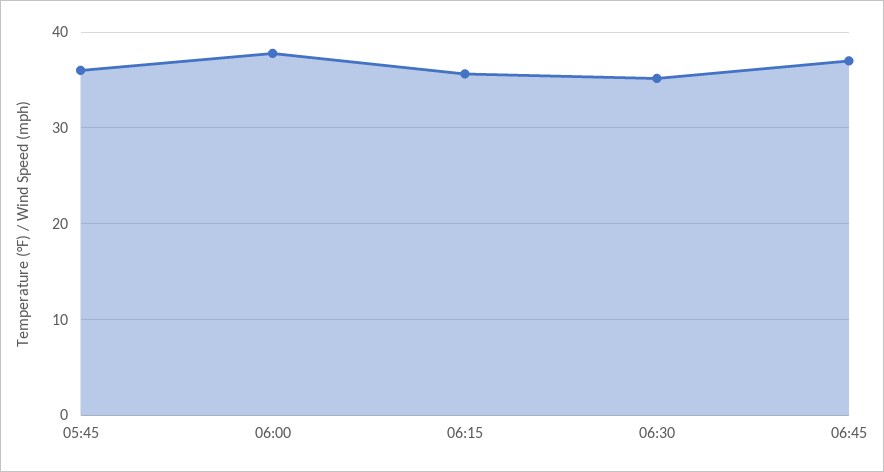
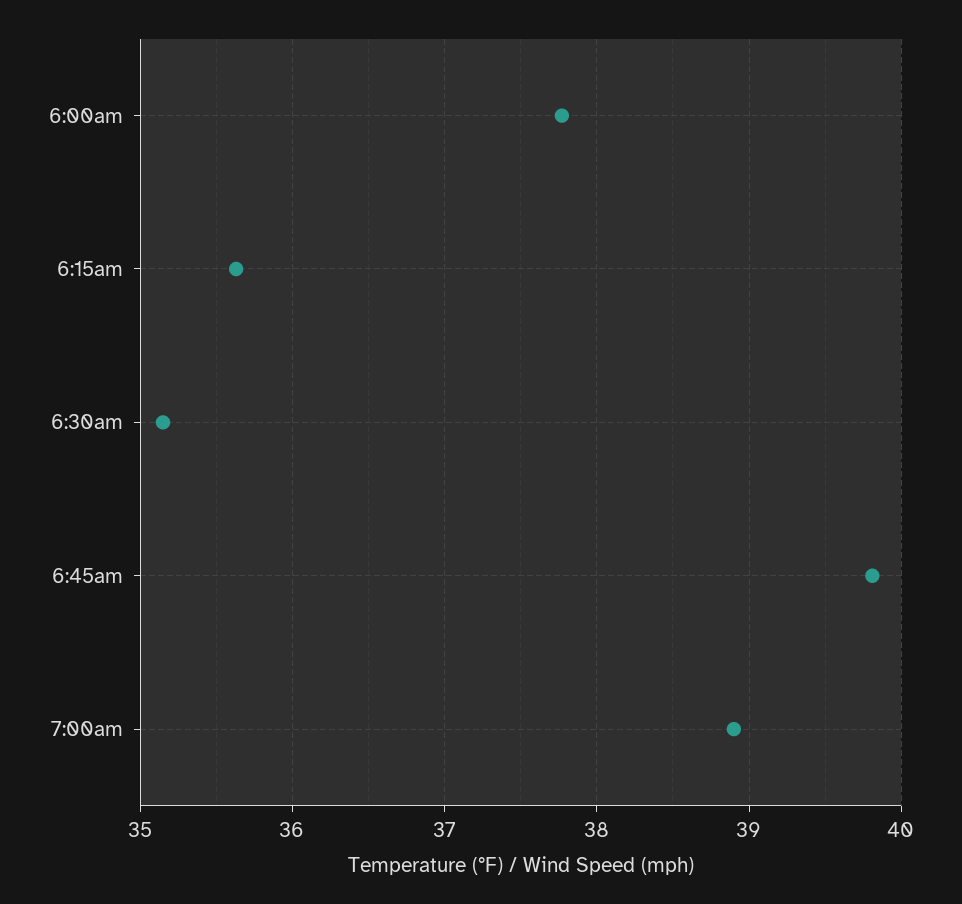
05:45: 36 -> none
06:45: 37 -> 39.8
7:00am: none -> 38.9

